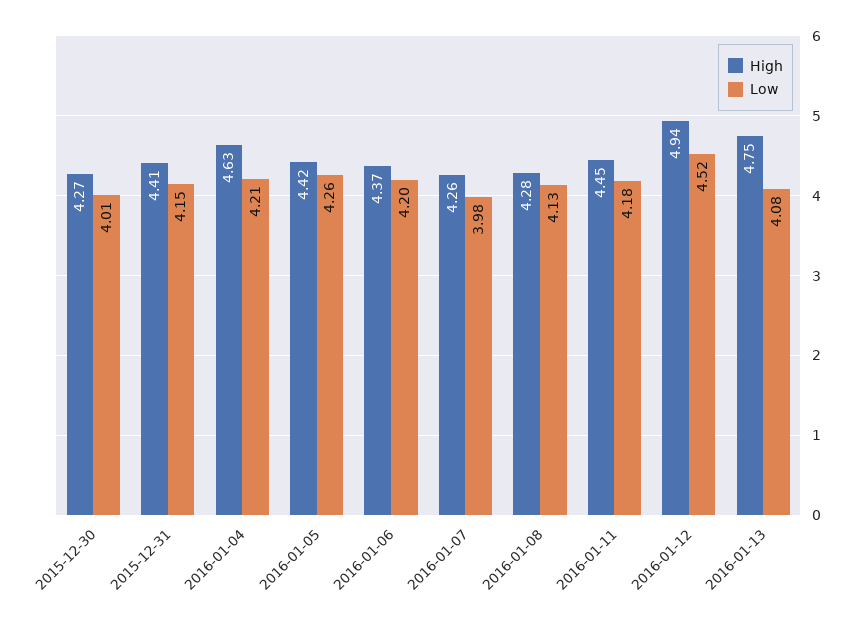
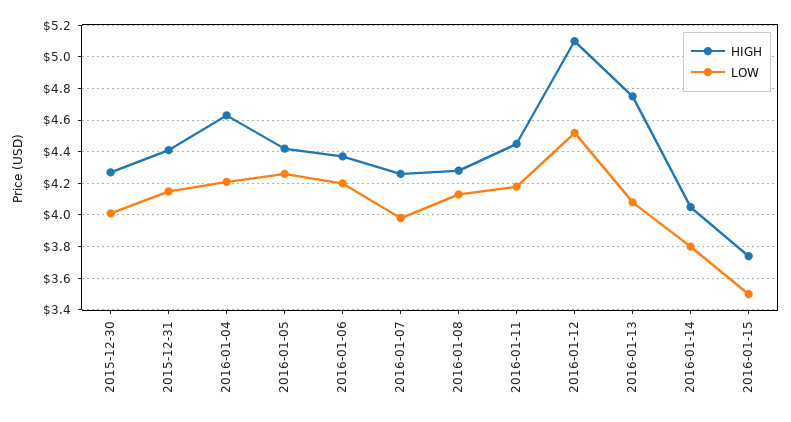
High, 2016-01-12: 4.94 -> 5.1
High, 2016-01-14: none -> 4.05
Low, 2016-01-14: none -> 3.8
High, 2016-01-15: none -> 3.75
Low, 2016-01-15: none -> 3.5

